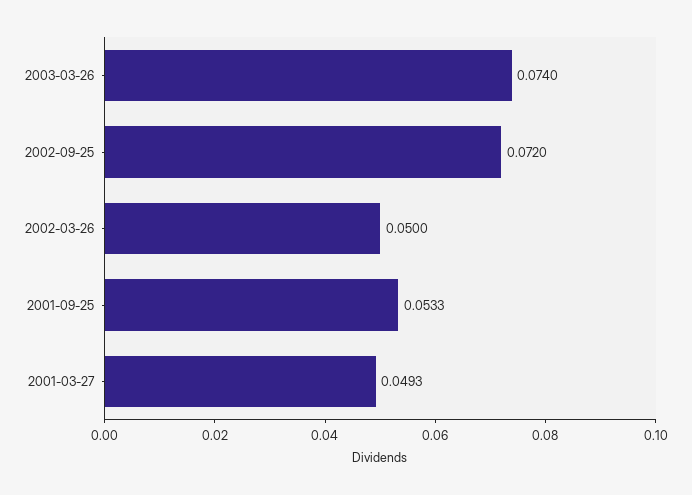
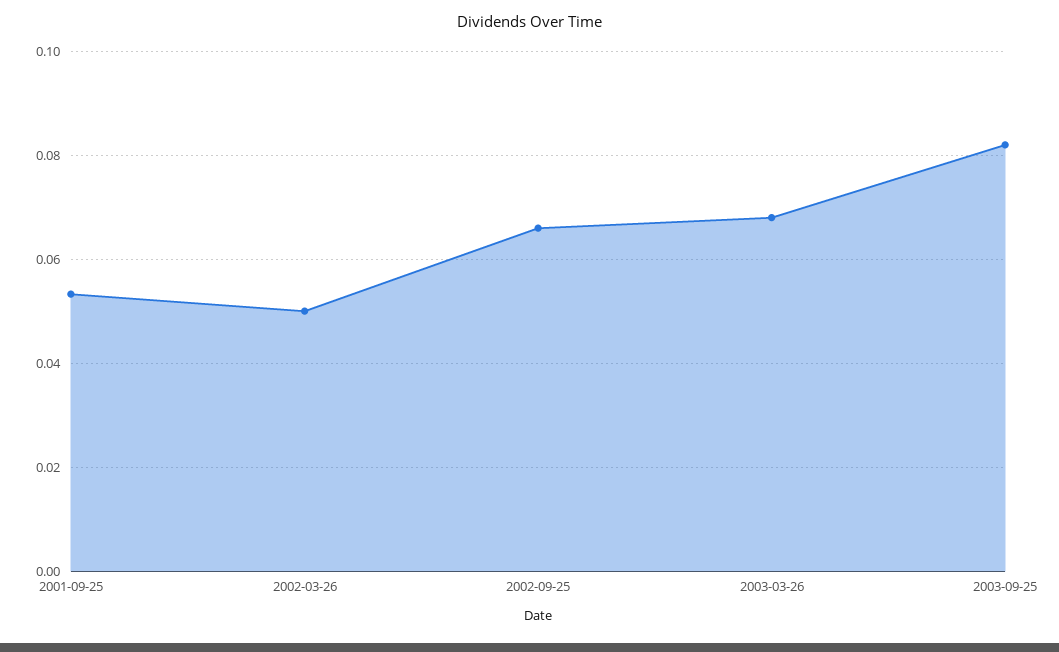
2003-03-26: 0.074 -> 0.068
2002-09-25: 0.072 -> 0.066
2001-03-27: 0.0493 -> none
2003-09-25: none -> 0.082

